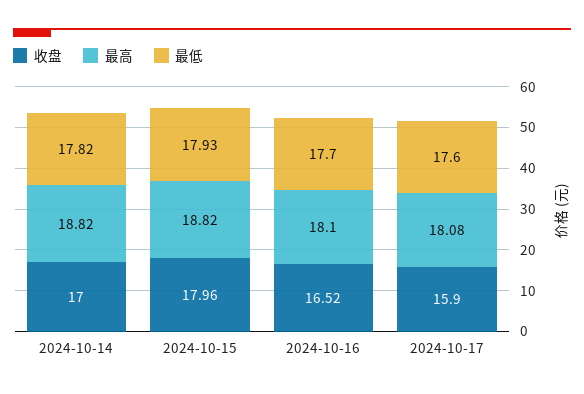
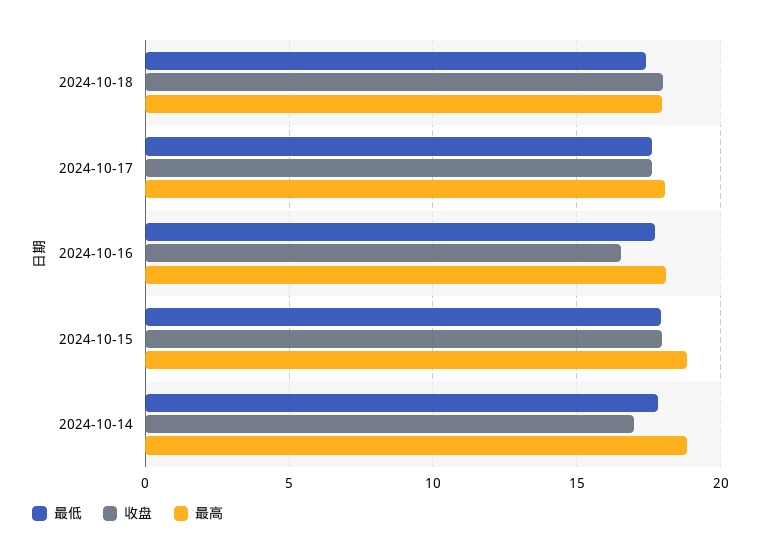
收盘, 2024-10-17: 15.9 -> 17.5
最低, 2024-10-18: none -> 17.5
收盘, 2024-10-18: none -> 18
最高, 2024-10-18: none -> 18

